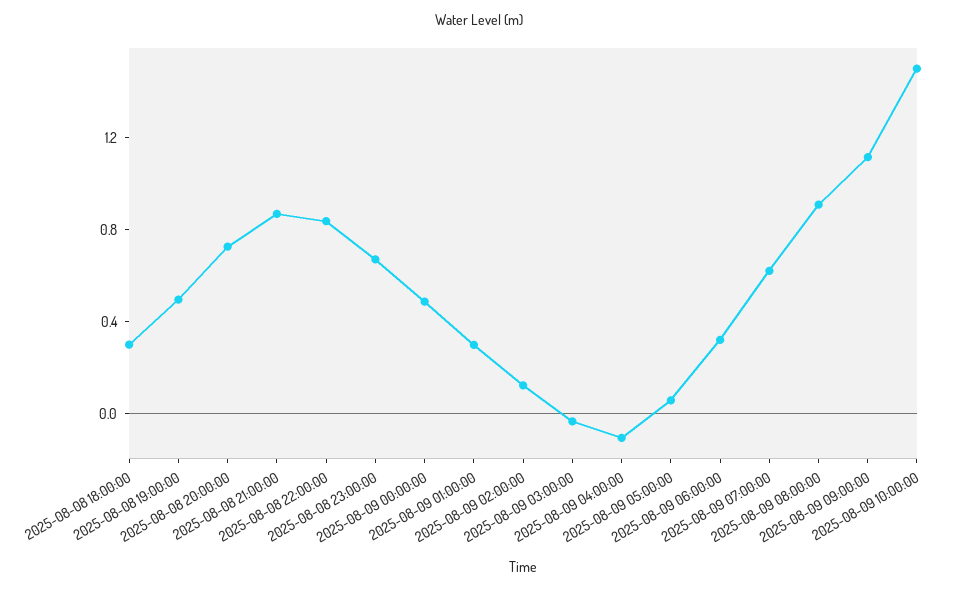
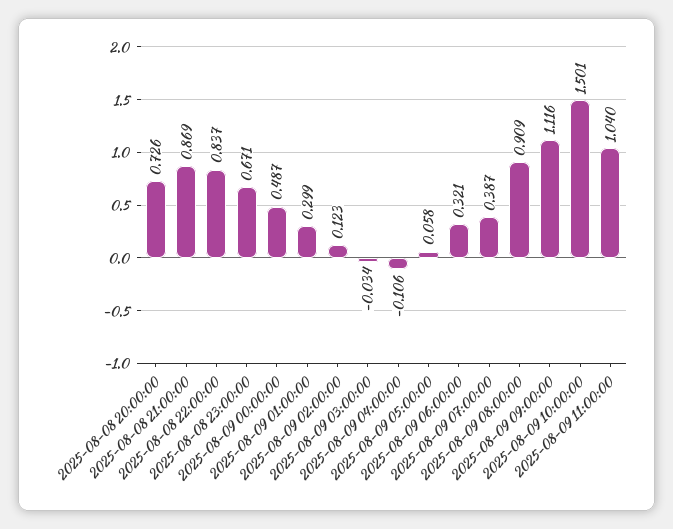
2025-08-08 18:00:00: 0.3 -> none
2025-08-08 19:00:00: 0.5 -> none
2025-08-09 07:00:00: 0.6 -> 0.387
2025-08-09 11:00:00: none -> 1.04

